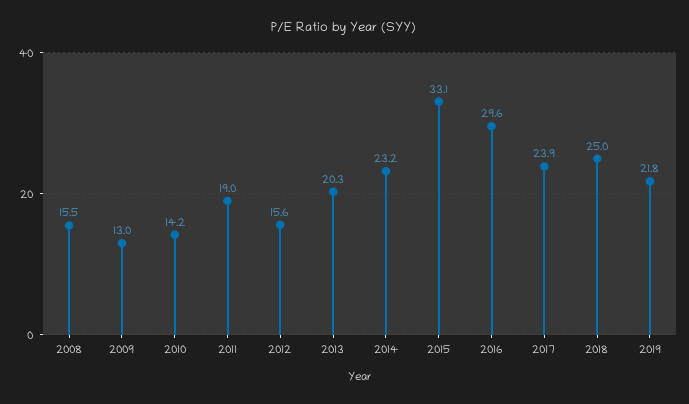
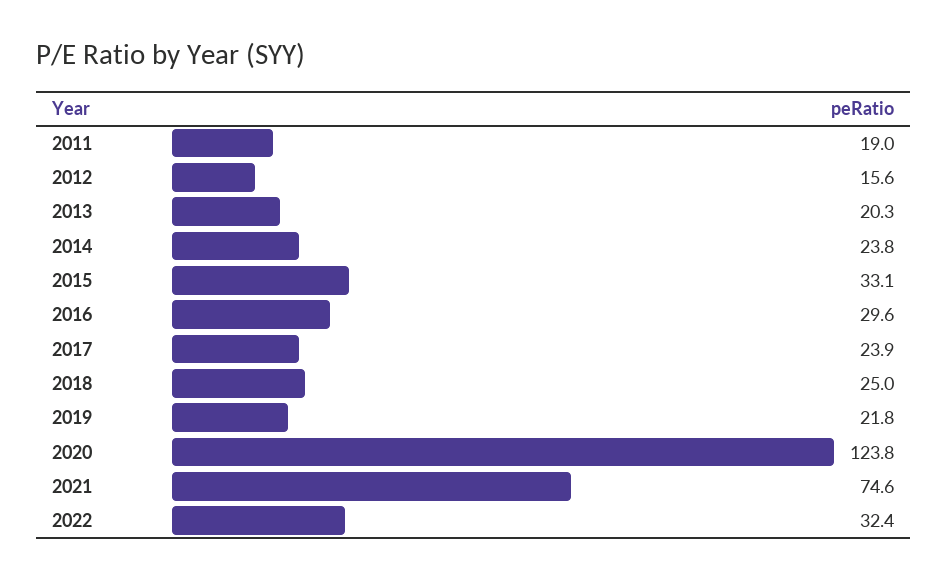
2008: 15.5 -> none
2009: 13 -> none
2010: 14.2 -> none
2014: 23.2 -> 23.8
2020: none -> 123.8
2021: none -> 74.6
2022: none -> 32.4

